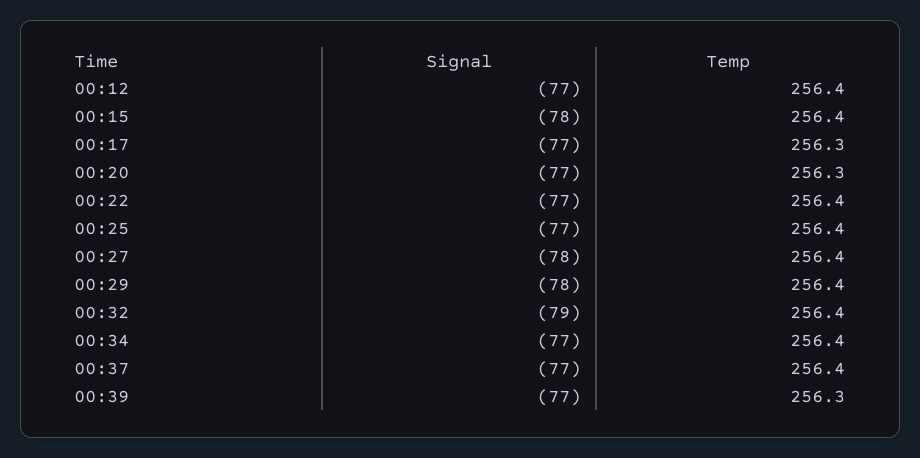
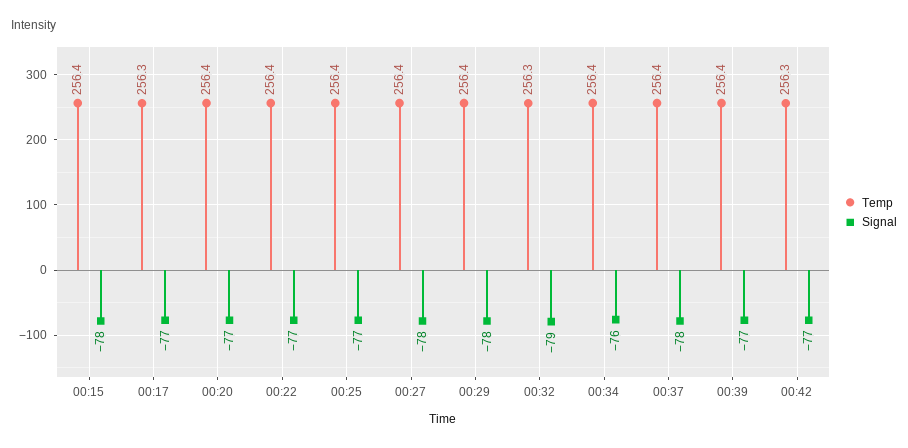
Signal, 00:12: -77 -> none
Temp, 00:12: 256.4 -> none
Temp, 00:20: 256.3 -> 256.4
Temp, 00:32: 256.4 -> 256.3
Signal, 00:34: -77 -> -76
Signal, 00:37: -77 -> -78
Temp, 00:39: 256.3 -> 256.4
Temp, 00:42: none -> 256.3
Signal, 00:42: none -> -77

